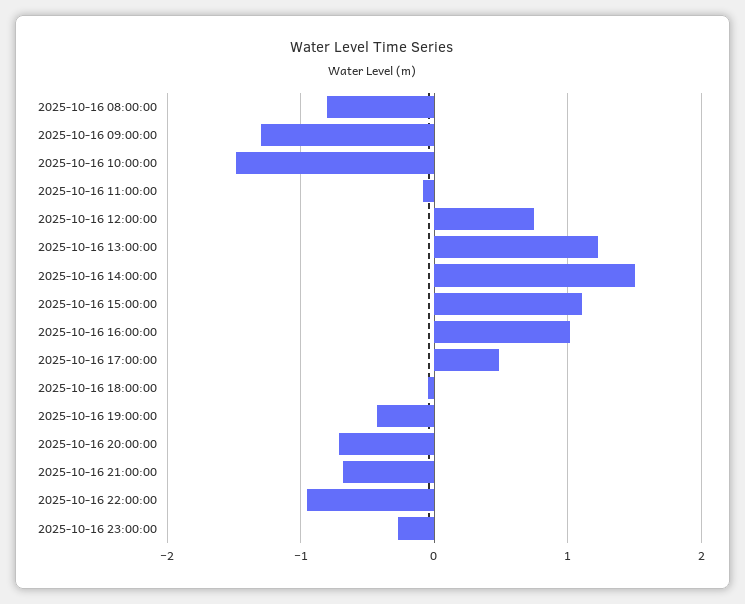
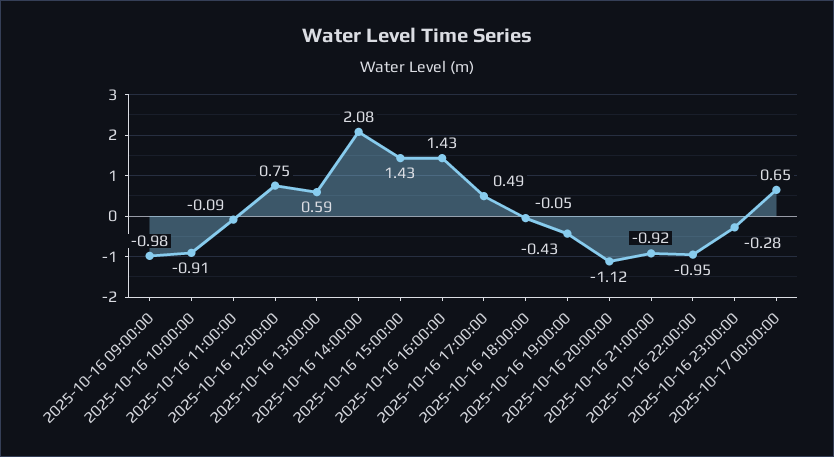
2025-10-16 08:00:00: -0.8 -> none
2025-10-16 09:00:00: -1.3 -> -0.98
2025-10-16 10:00:00: -1.5 -> -0.91
2025-10-16 13:00:00: 1.2 -> 0.59
2025-10-16 14:00:00: 1.5 -> 2.08
2025-10-16 15:00:00: 1.1 -> 1.43
2025-10-16 16:00:00: 1 -> 1.43
2025-10-16 20:00:00: -0.7 -> -1.12
2025-10-16 21:00:00: -0.7 -> -0.92
2025-10-17 00:00:00: none -> 0.65

